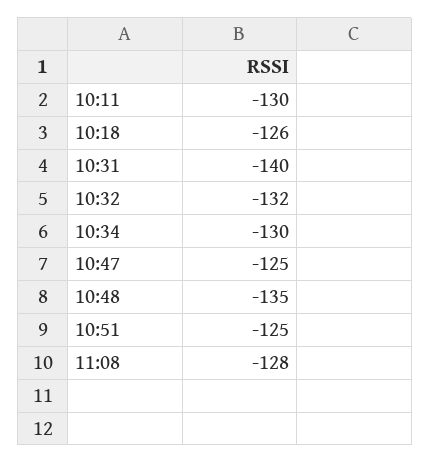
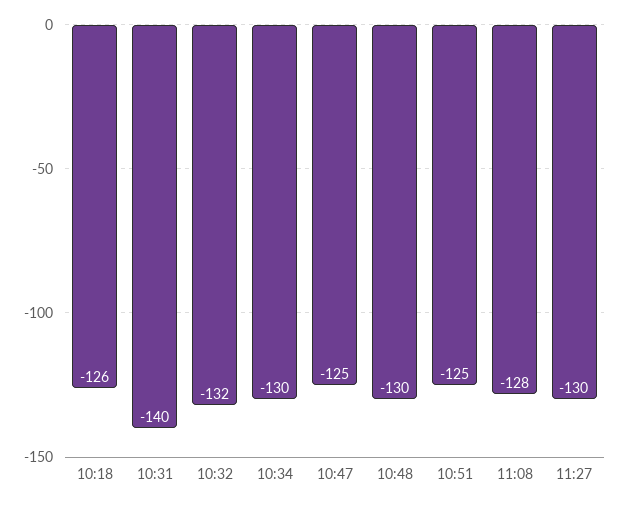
10:11: -130 -> none
10:48: -135 -> -130
11:27: none -> -130

